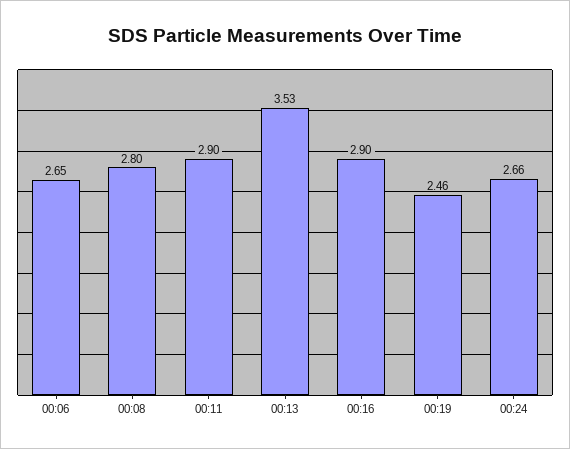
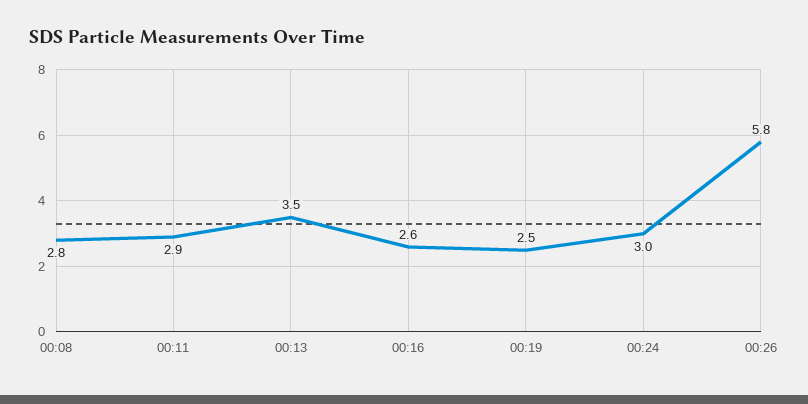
00:06: 2.65 -> none
00:16: 2.9 -> 2.6
00:24: 2.66 -> 3
00:26: none -> 5.8

